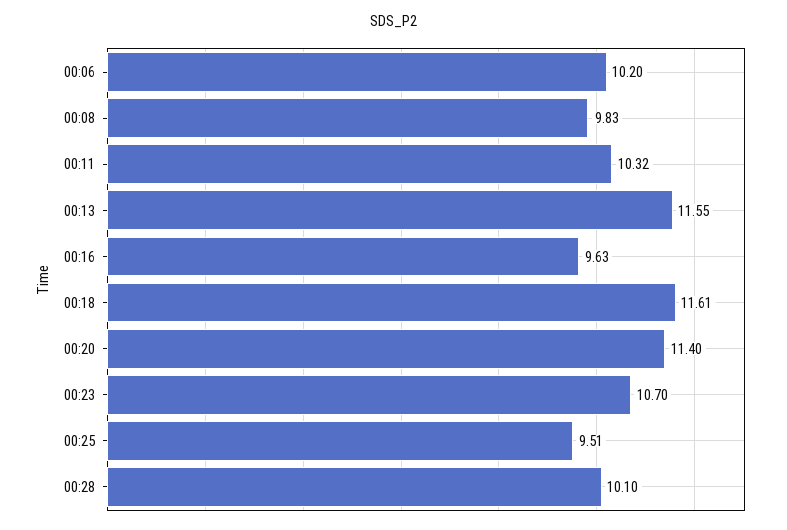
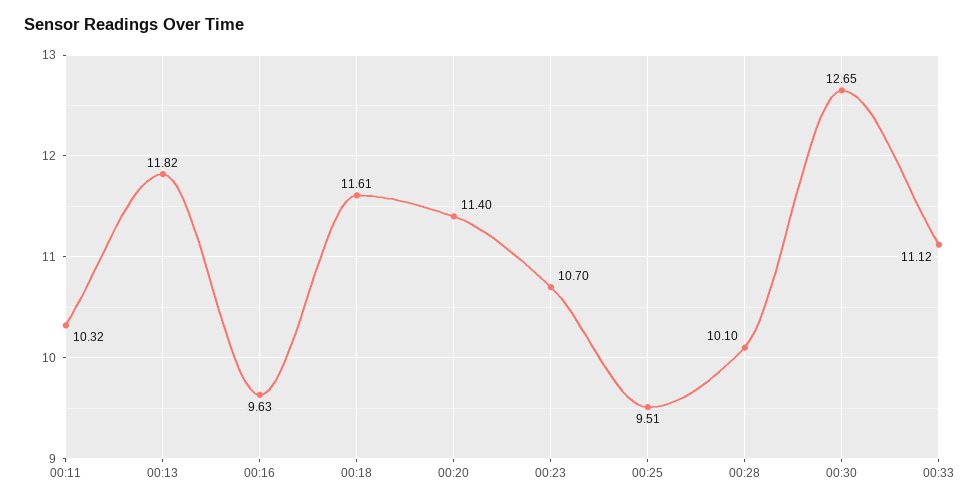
00:06: 10.2 -> none
00:08: 9.83 -> none
00:13: 11.55 -> 11.82
00:30: none -> 12.65
00:33: none -> 11.12

